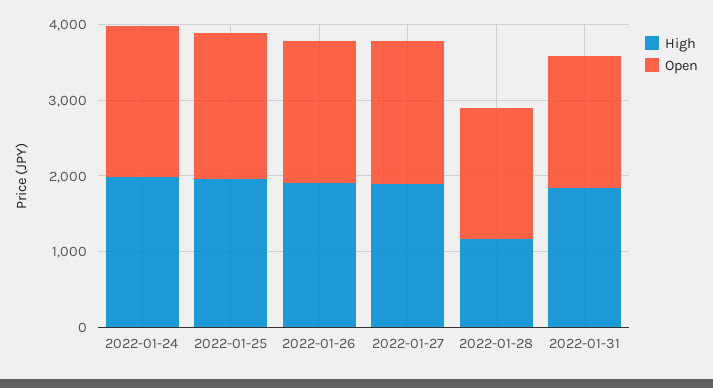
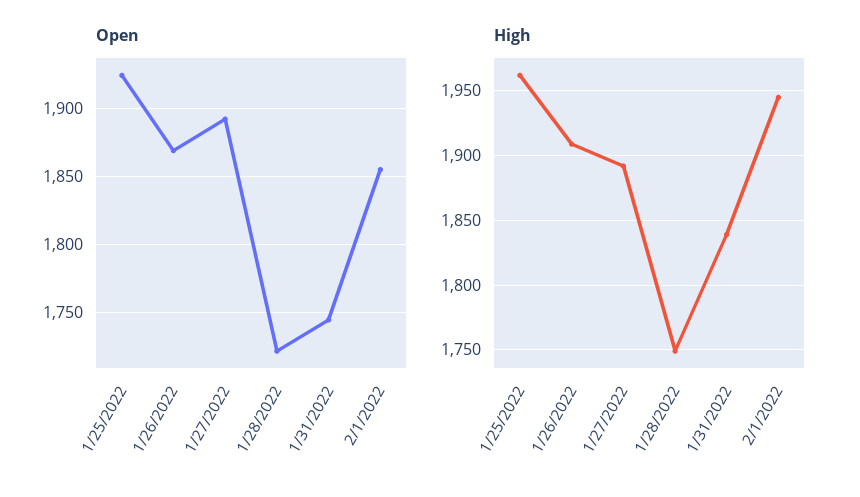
High, 2022-01-24: 2000 -> none
Open, 2022-01-24: 2000 -> none
High, 2022-01-28: 1200 -> 1750
Open, 2/1/2022: none -> 1855
High, 2/1/2022: none -> 1945

